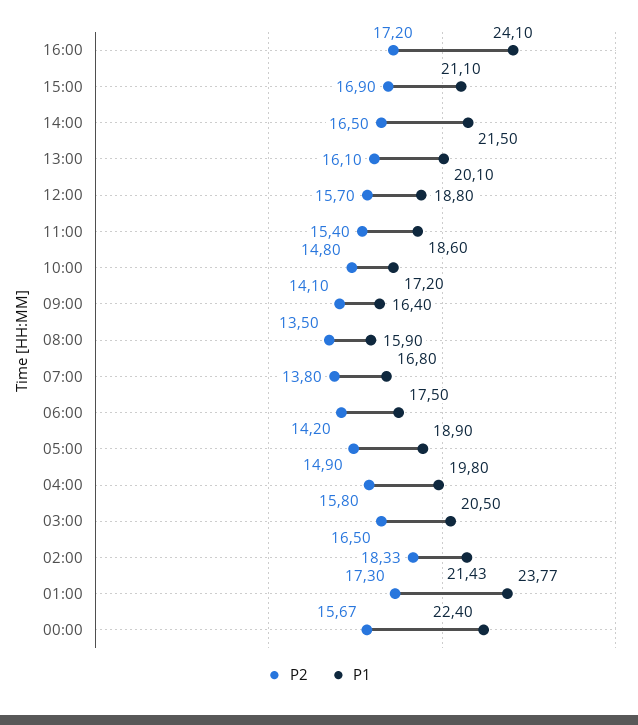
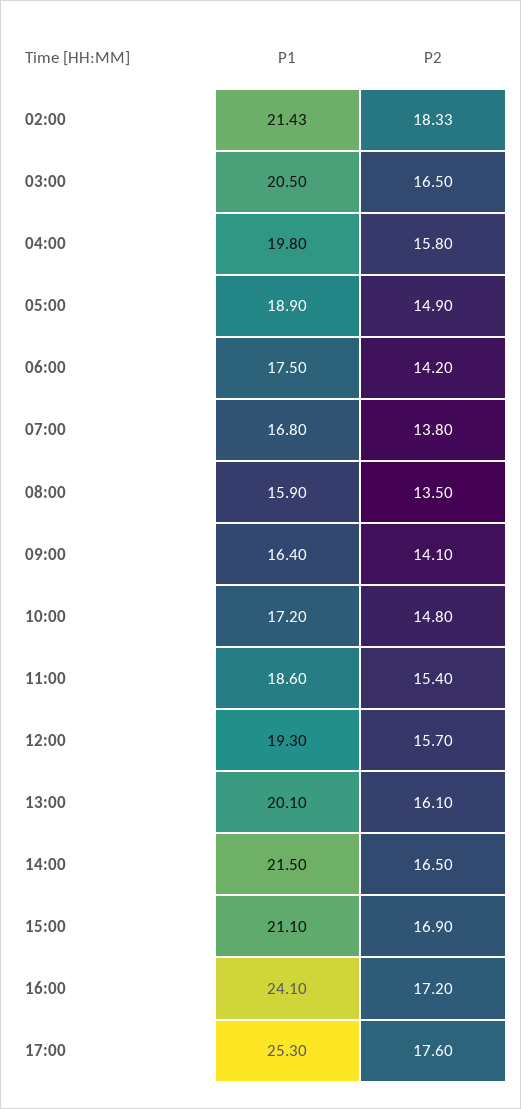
P1, 12:00: 18.8 -> 19.3
P2, 01:00: 17.3 -> none
P1, 01:00: 23.77 -> none
P2, 00:00: 15.67 -> none
P1, 00:00: 22.4 -> none
P1, 17:00: none -> 25.3
P2, 17:00: none -> 17.6

